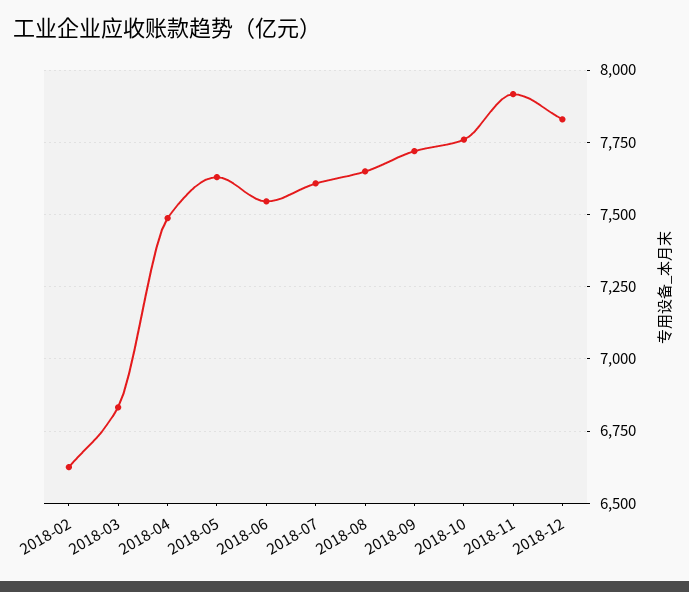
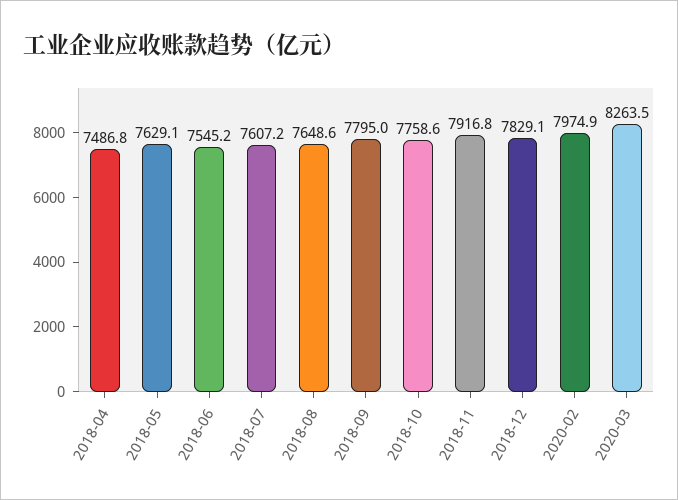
2018-02: 6625 -> none
2018-03: 6825 -> none
2018-09: 7725 -> 7795
2020-02: none -> 7974.9
2020-03: none -> 8263.5

